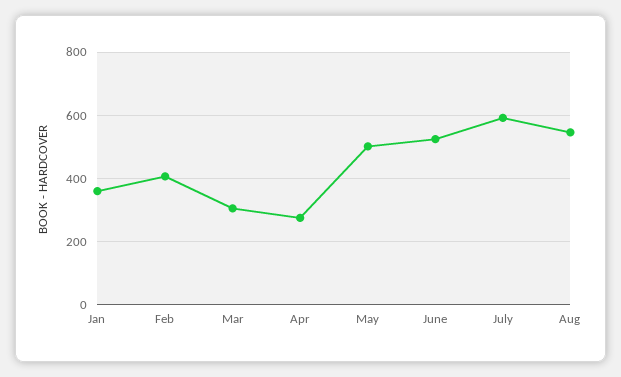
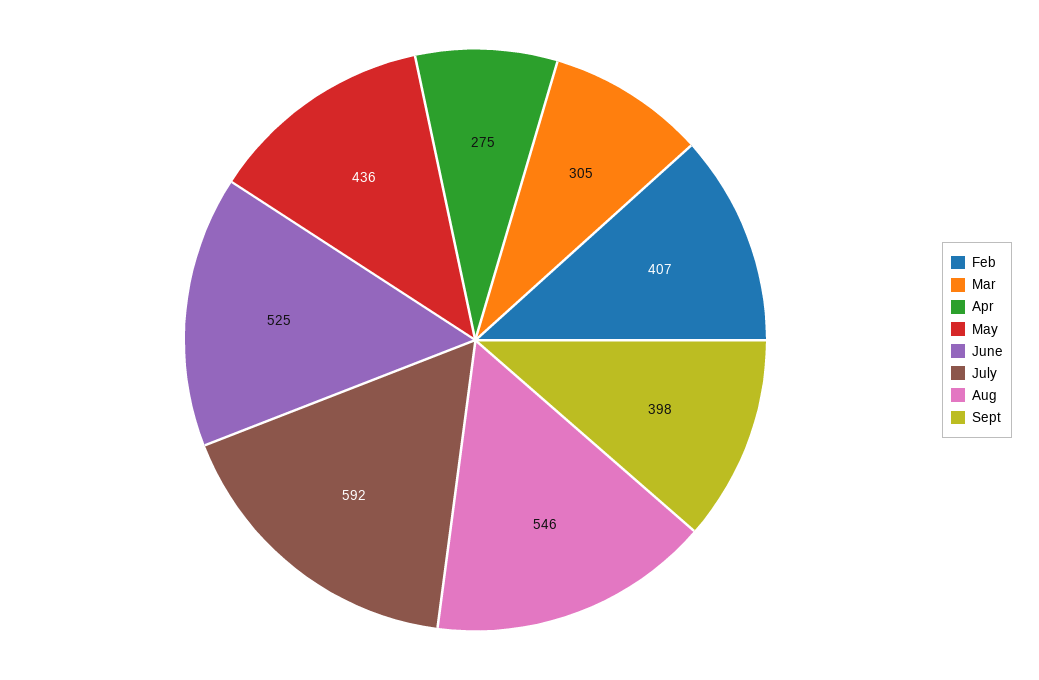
Jan: 360 -> none
May: 500 -> 436
Sept: none -> 398

